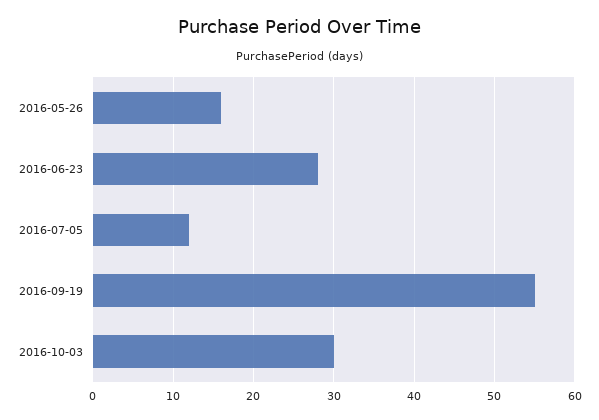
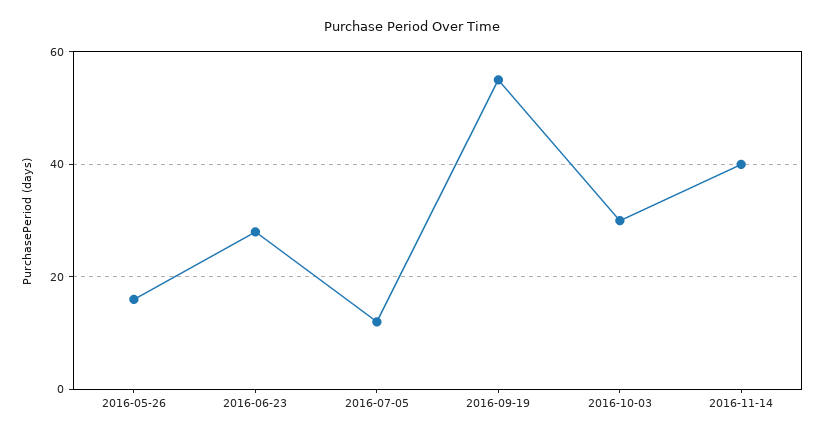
2016-11-14: none -> 40

